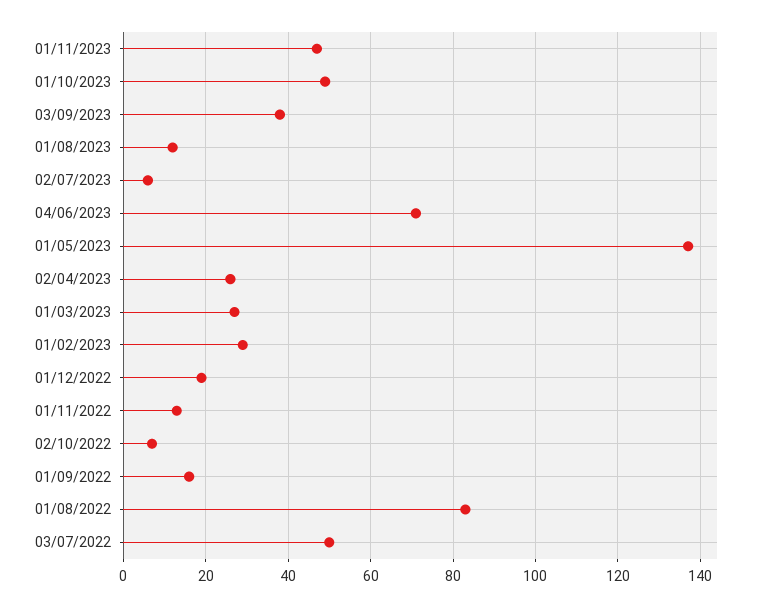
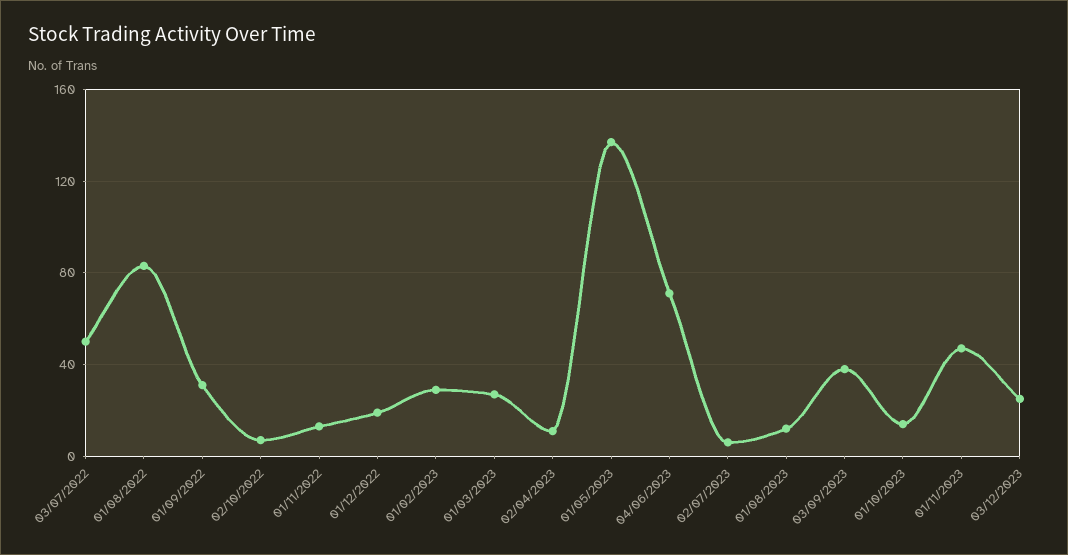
01/10/2023: 50 -> 15
02/04/2023: 25 -> 10
01/09/2022: 15 -> 30
03/12/2023: none -> 25

